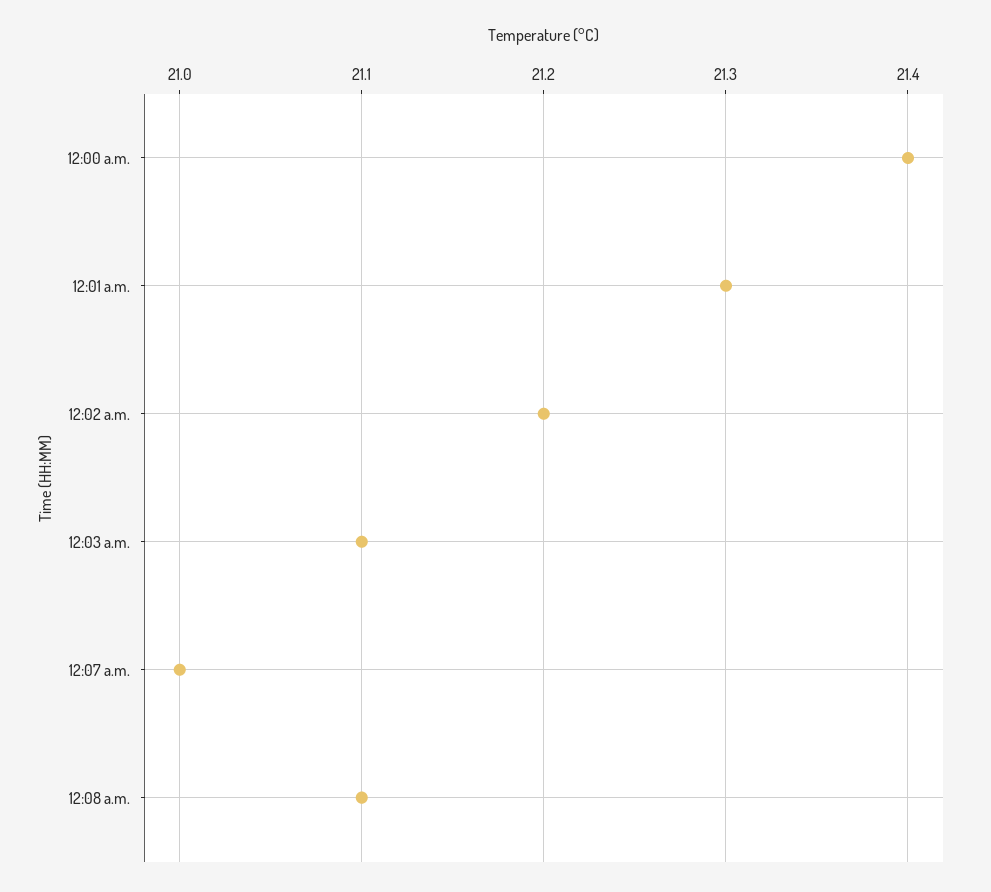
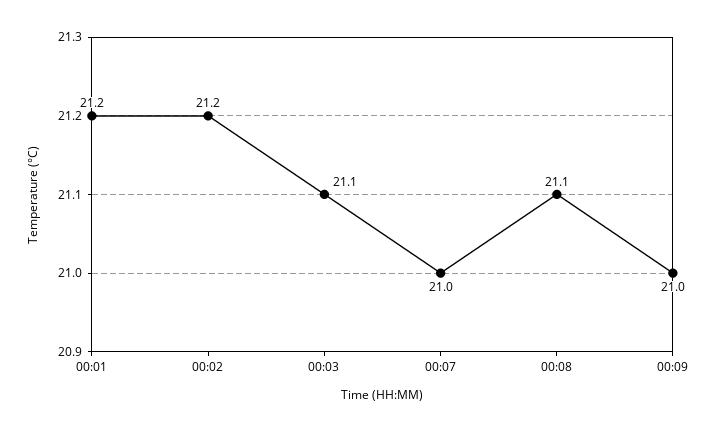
12:00 a.m.: 21.4 -> none
12:01 a.m.: 21.3 -> 21.2
00:09: none -> 21

